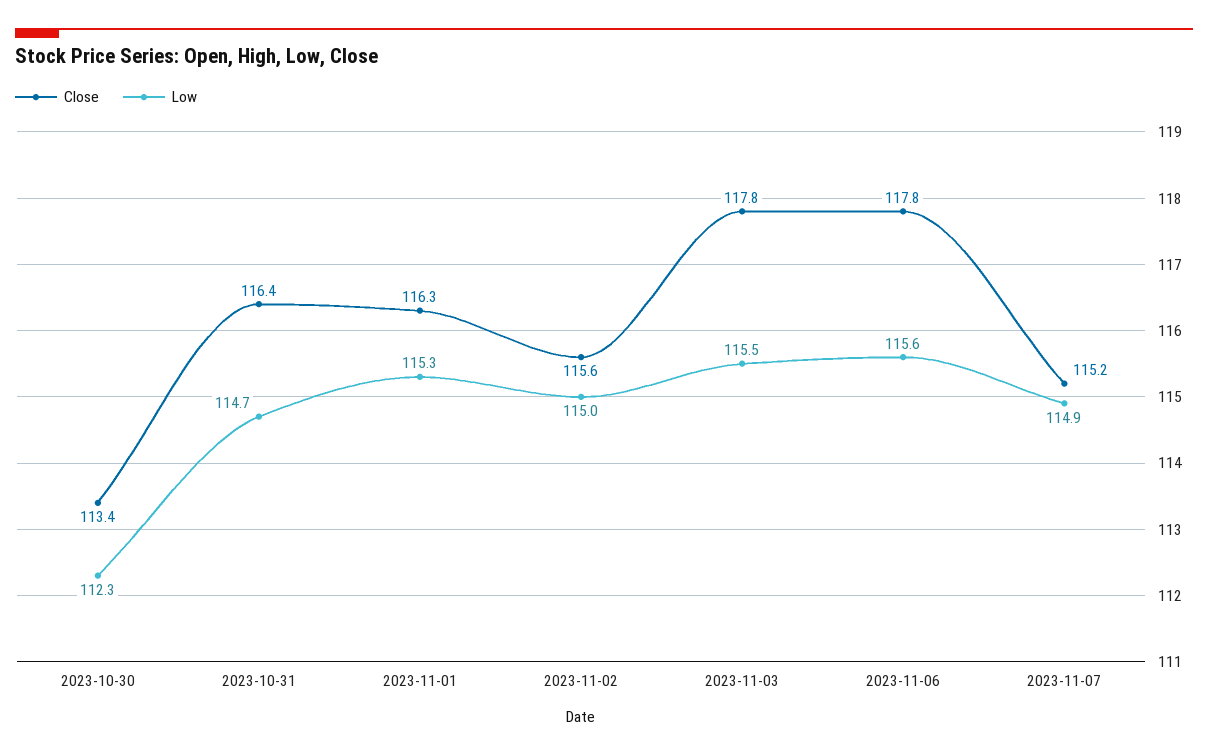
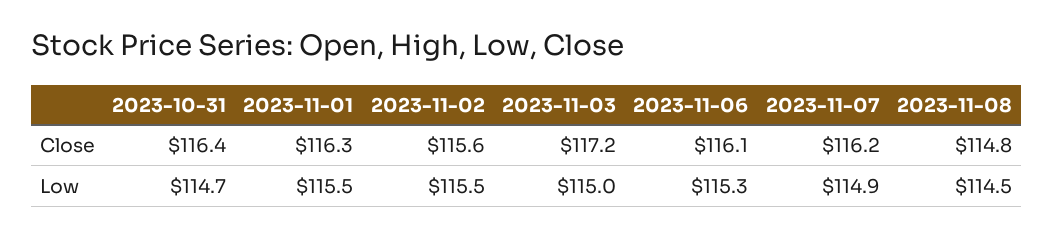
Close, 2023-10-30: 113.4 -> none
Low, 2023-10-30: 112.3 -> none
Low, 2023-11-01: 115.3 -> 115.5
Low, 2023-11-02: 115 -> 115.5
Close, 2023-11-03: 117.8 -> 117.2
Low, 2023-11-03: 115.5 -> 115
Close, 2023-11-06: 117.8 -> 116.1
Low, 2023-11-06: 115.6 -> 115.3
Close, 2023-11-07: 115.2 -> 116.2
Close, 2023-11-08: none -> 114.8
Low, 2023-11-08: none -> 114.5

